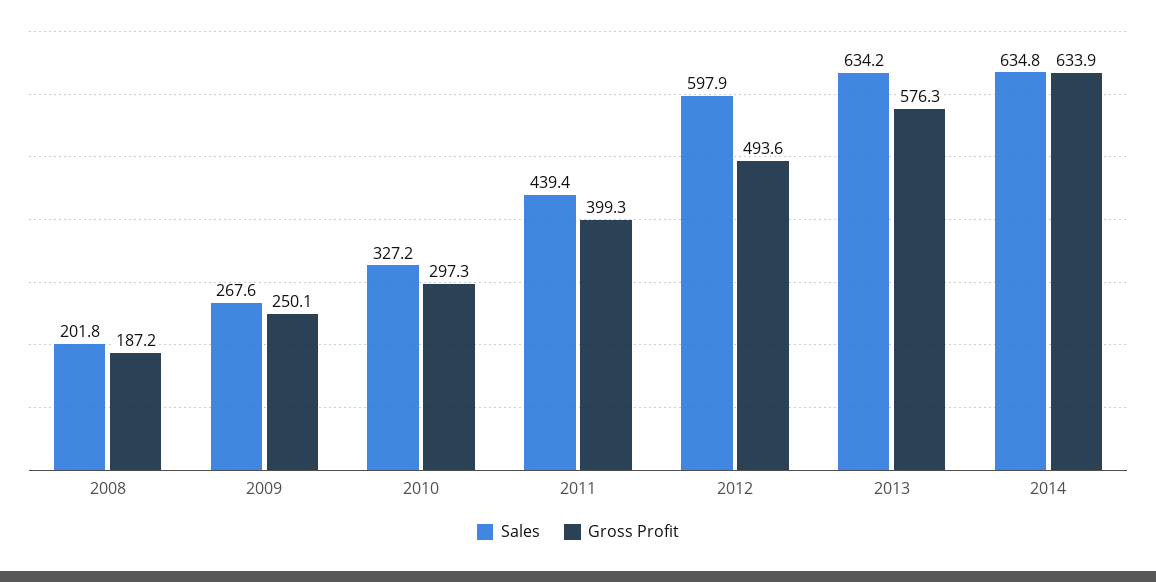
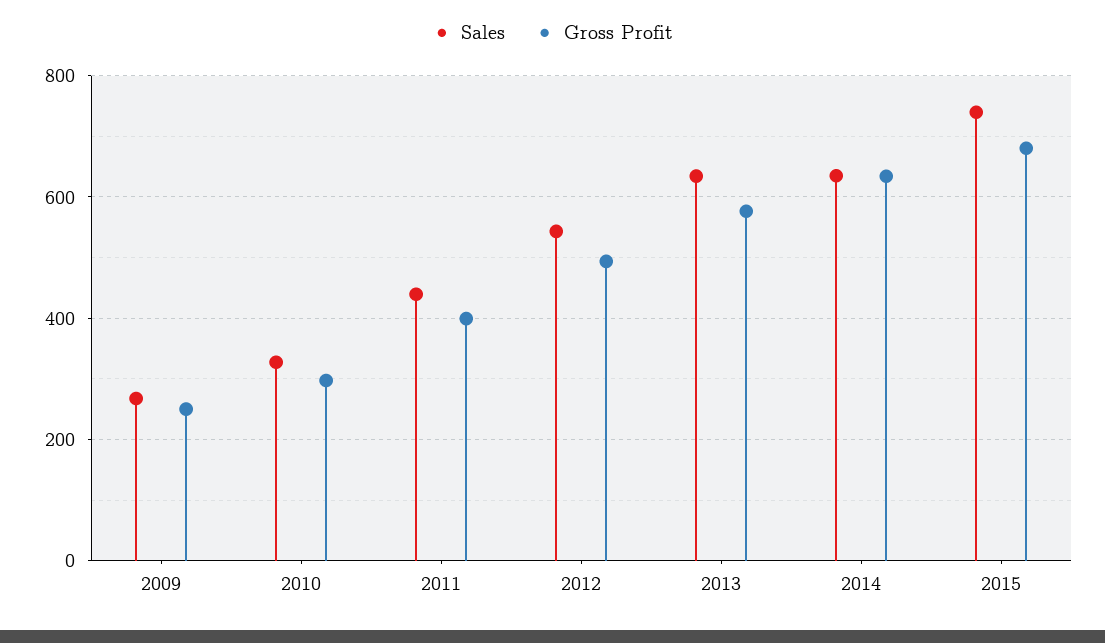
Sales, 2008: 201.8 -> none
Gross Profit, 2008: 187.2 -> none
Sales, 2012: 597.9 -> 540
Sales, 2015: none -> 740
Gross Profit, 2015: none -> 680

